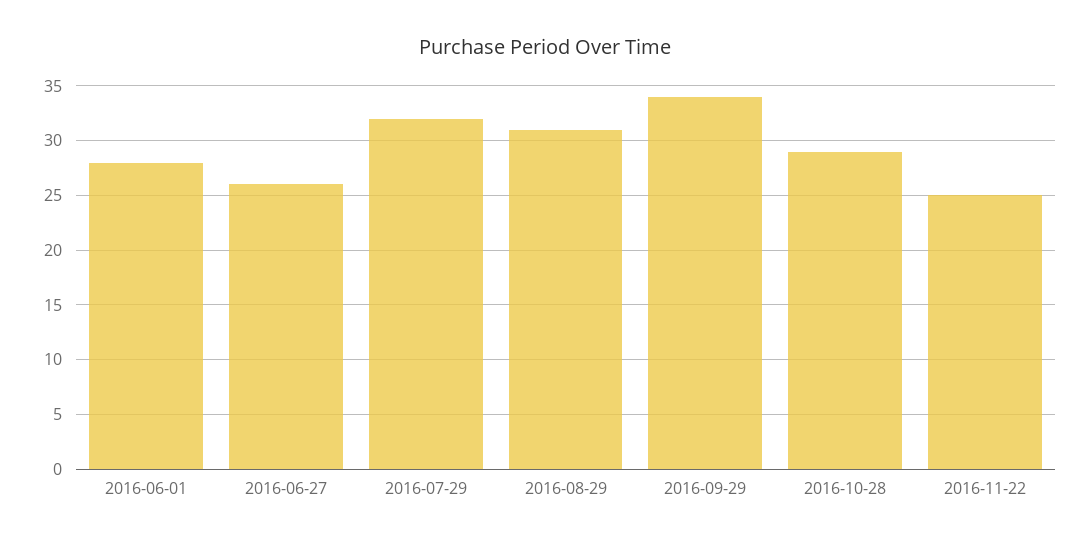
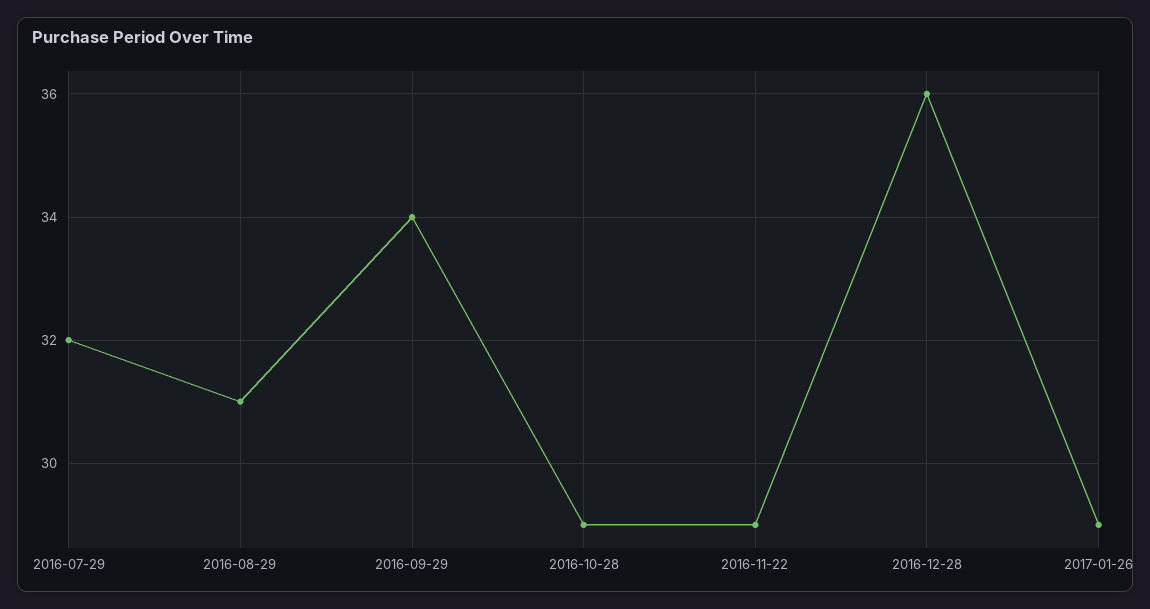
2016-06-01: 28 -> none
2016-06-27: 26 -> none
2016-11-22: 25 -> 29
2016-12-28: none -> 36
2017-01-26: none -> 29

